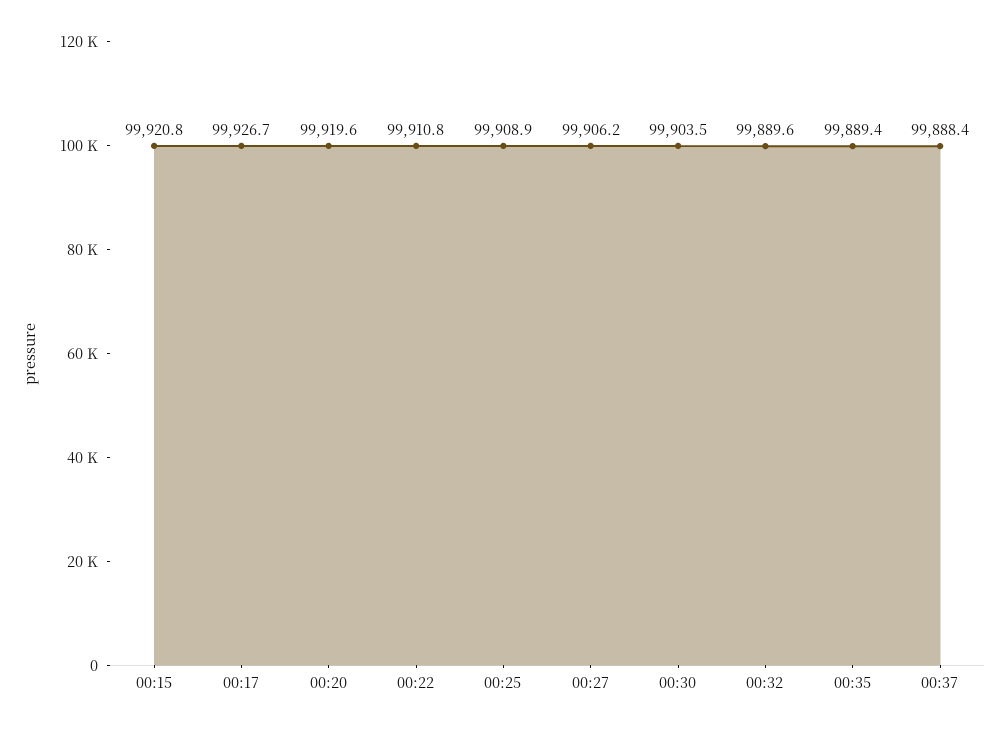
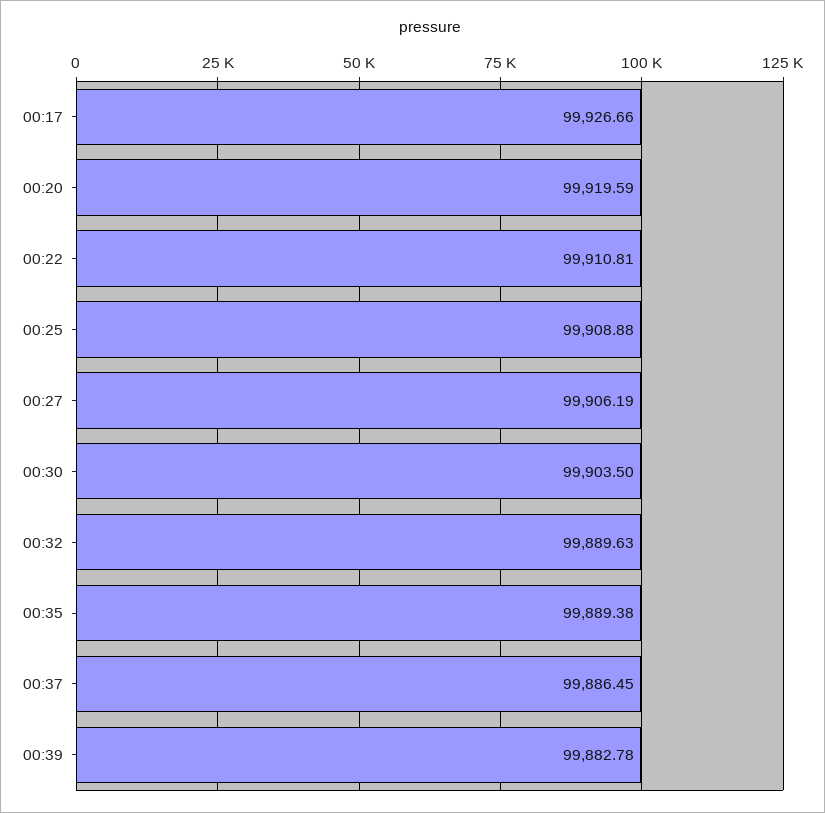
00:15: 99920.8 -> none
00:37: 99888.4 -> 99886.45
00:39: none -> 99882.78

